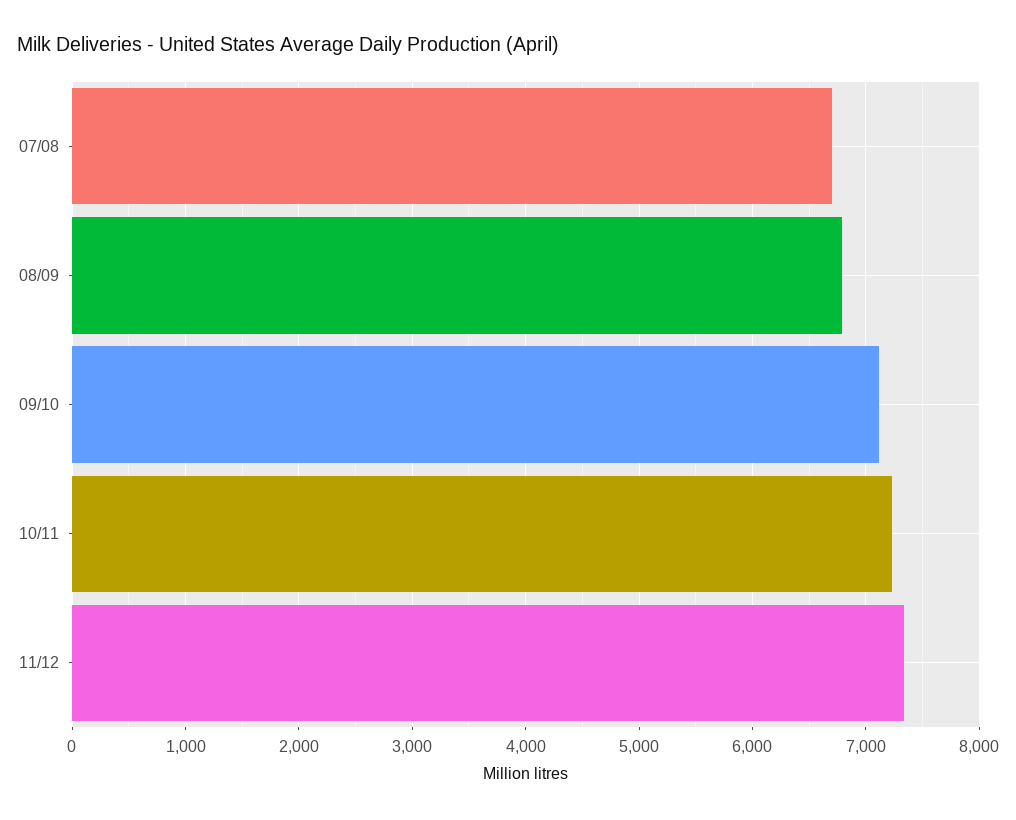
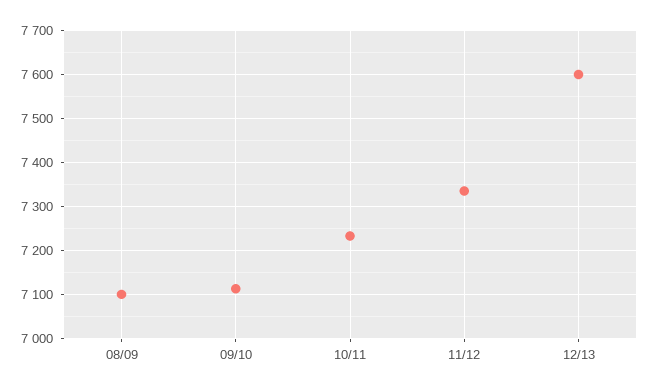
07/08: 6700 -> none
08/09: 6800 -> 7100
12/13: none -> 7600

